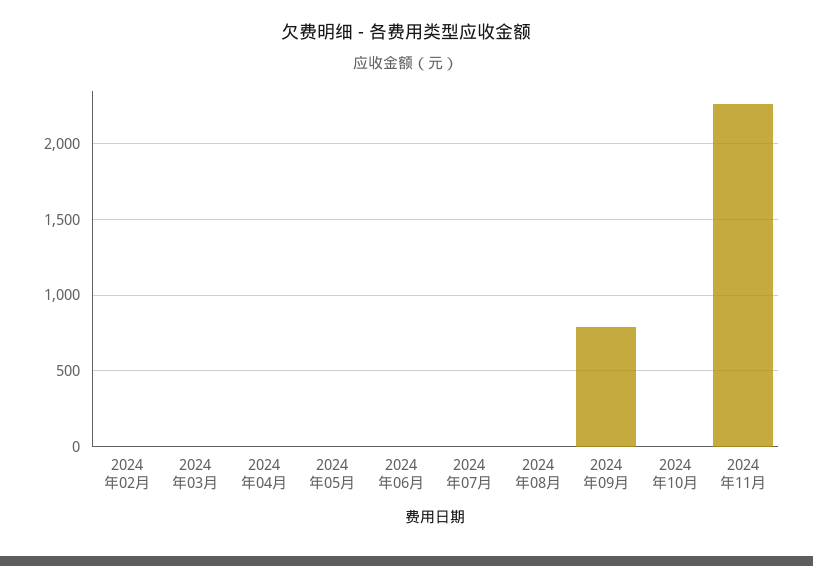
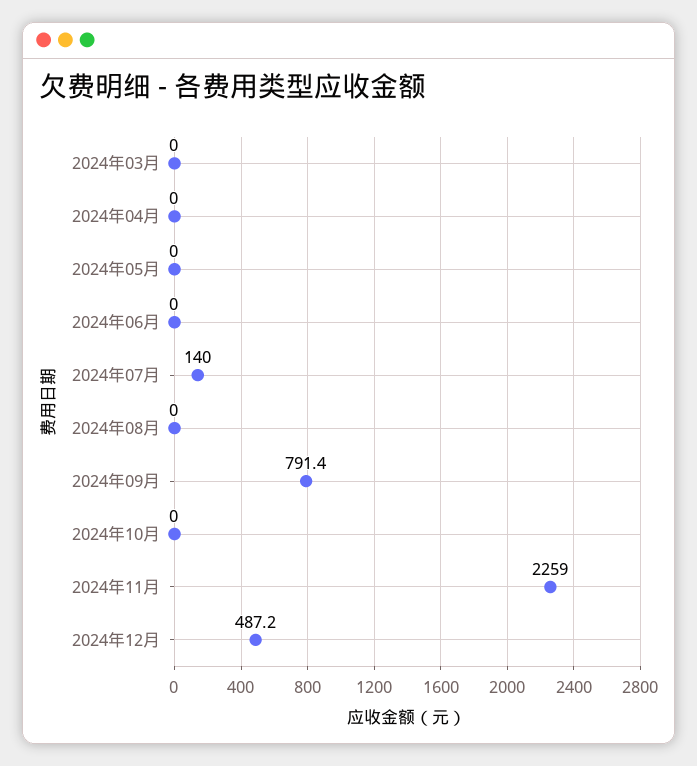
2024年02月: 0 -> none
2024年07月: 0 -> 140
2024年12月: none -> 487.2

